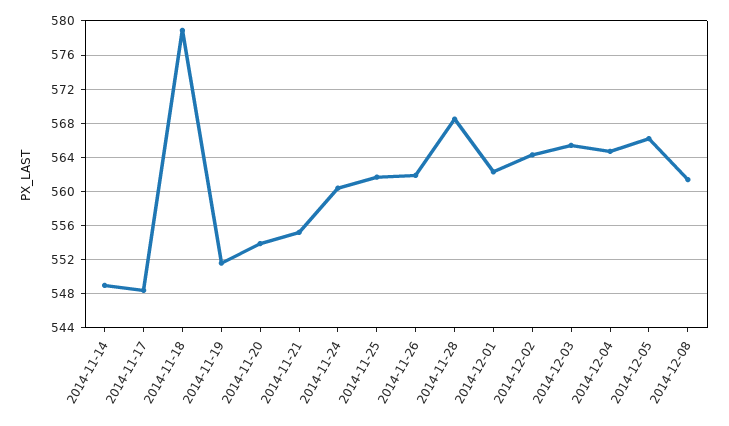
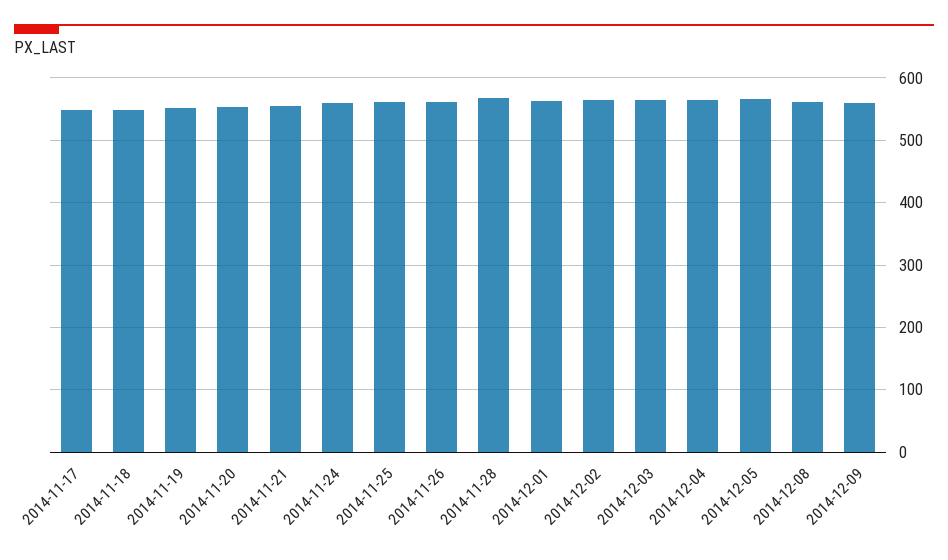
2014-11-14: 549 -> none
2014-11-18: 579 -> 550
2014-12-09: none -> 560

